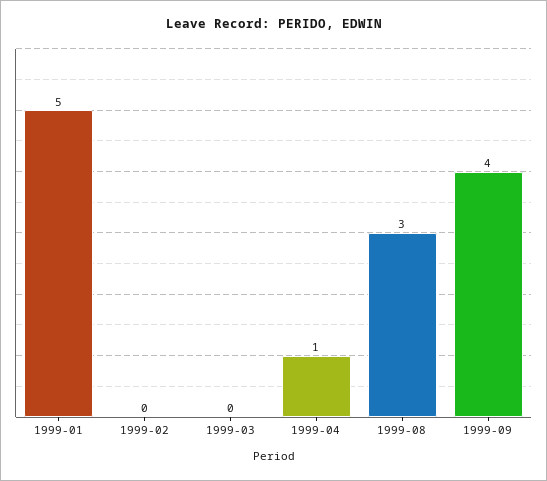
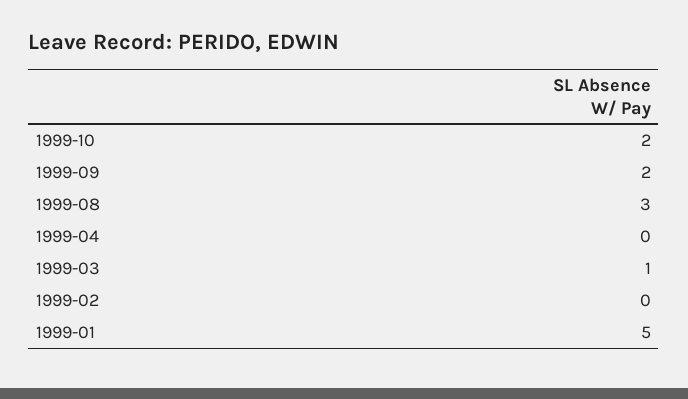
1999-03: 0 -> 1
1999-04: 1 -> 0
1999-09: 4 -> 2
1999-10: none -> 2

